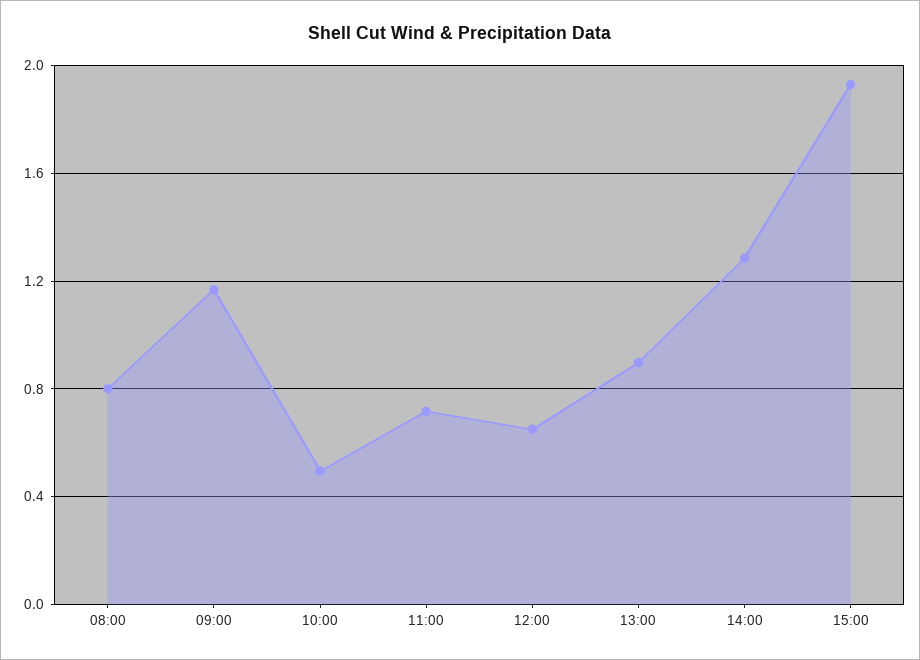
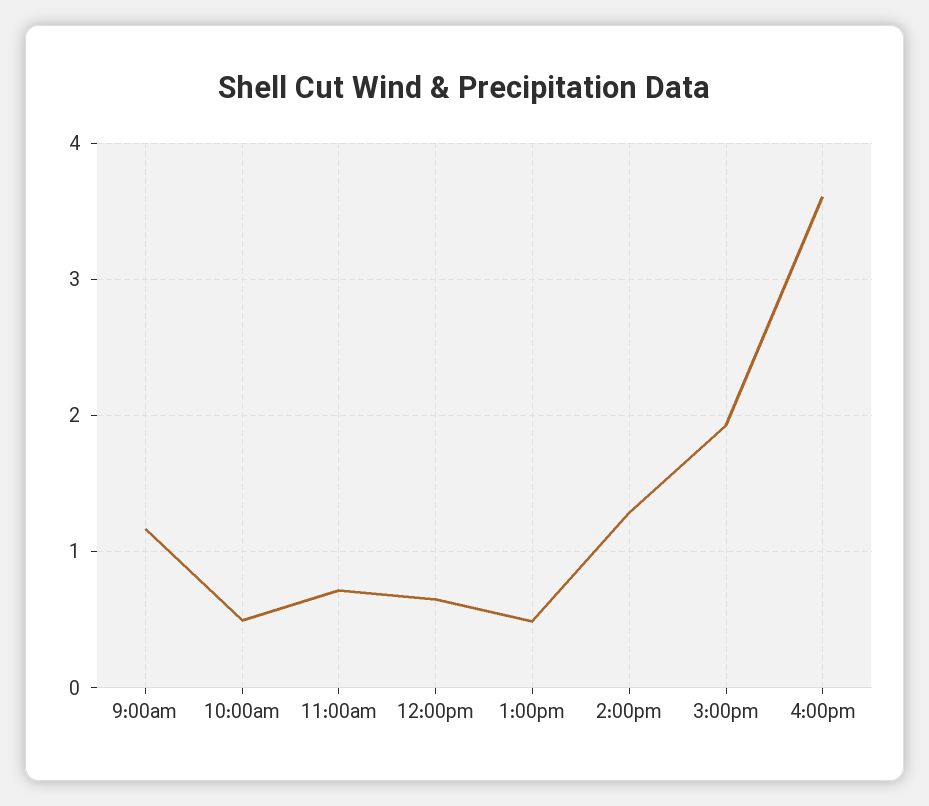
08:00: 0.8 -> none
13:00: 0.9 -> 0.5
4:00pm: none -> 3.6

